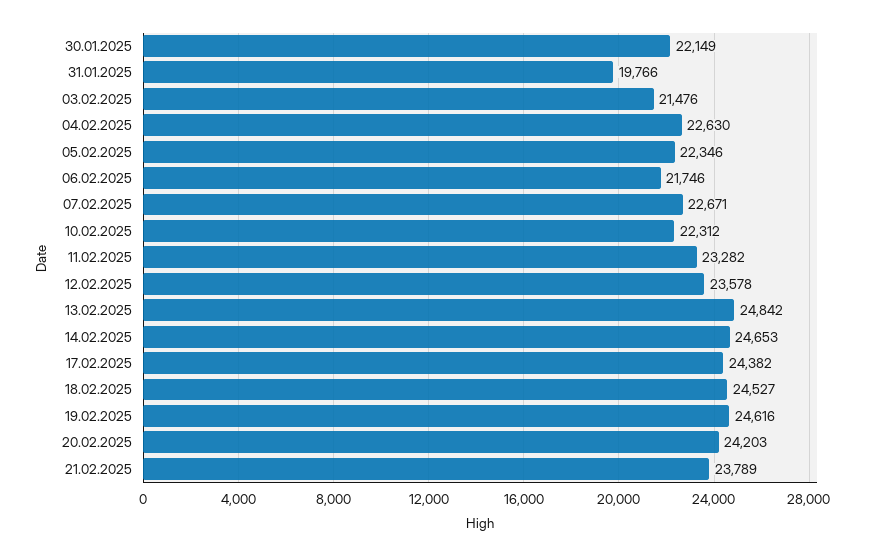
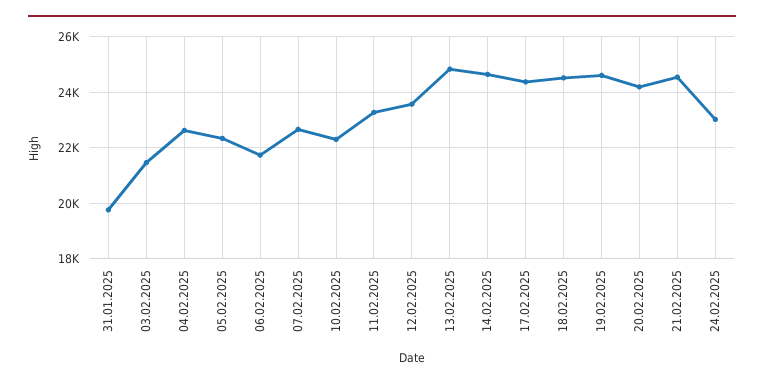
30.01.2025: 22149 -> none
21.02.2025: 23789 -> 24500
24.02.2025: none -> 23000

